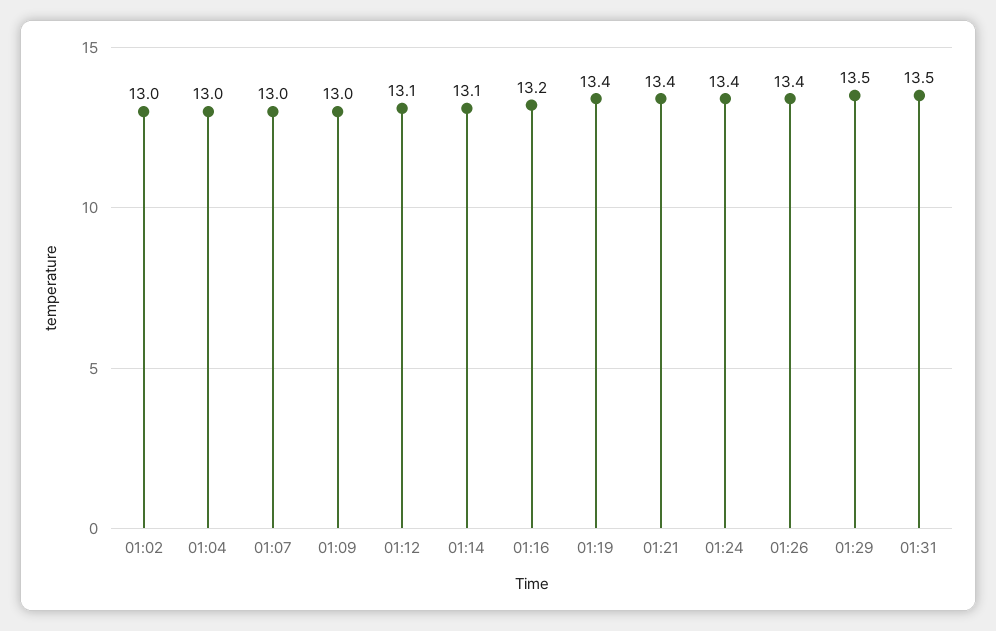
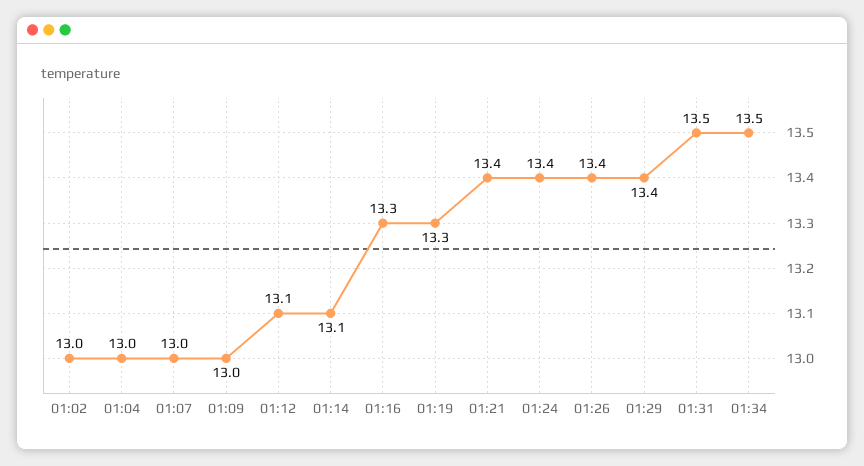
01:16: 13.2 -> 13.3
01:19: 13.4 -> 13.3
01:29: 13.5 -> 13.4
01:34: none -> 13.5

